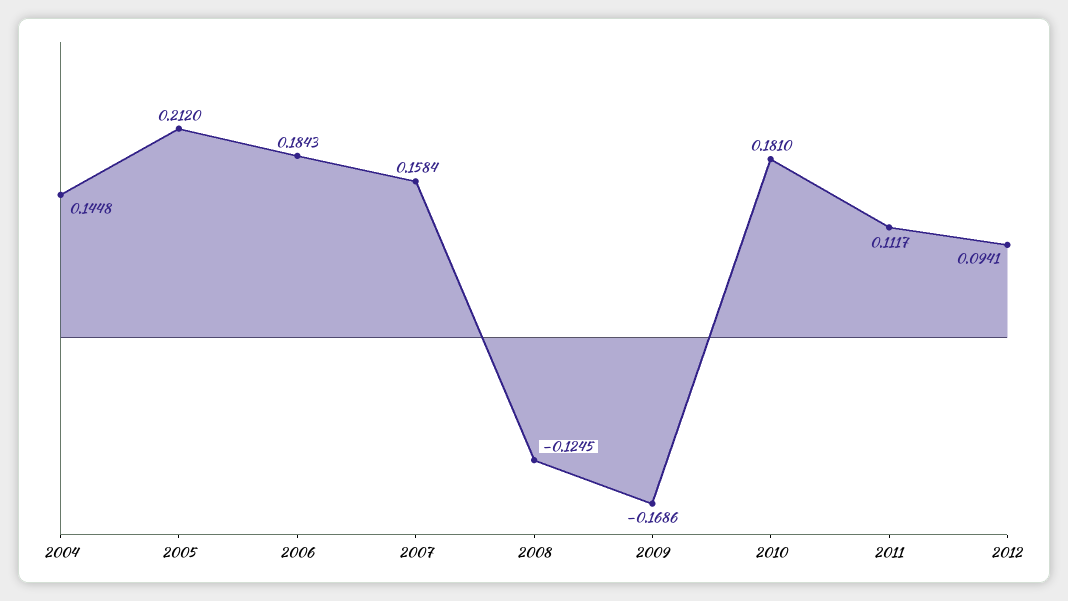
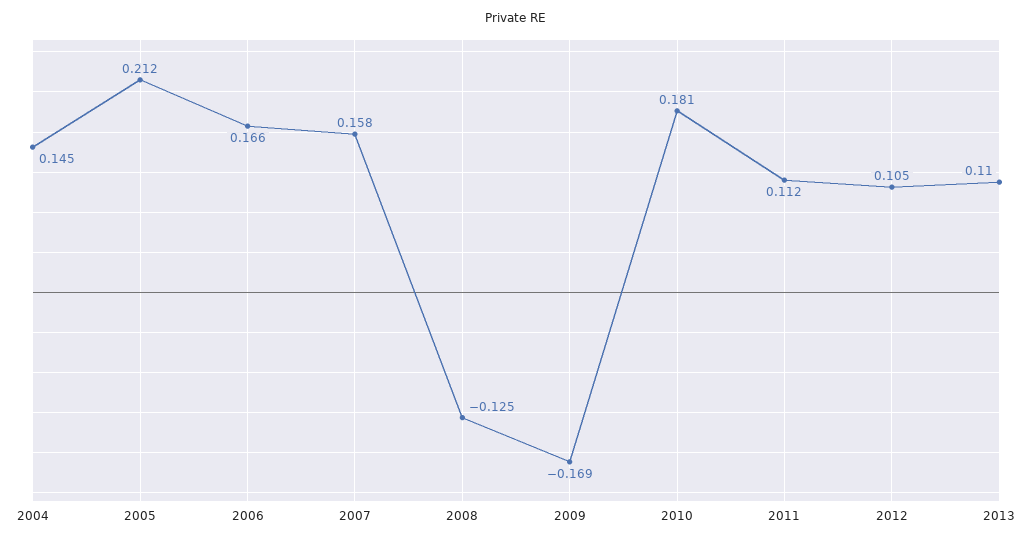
2006: 0.1843 -> 0.166
2012: 0.0941 -> 0.105
2013: none -> 0.11

